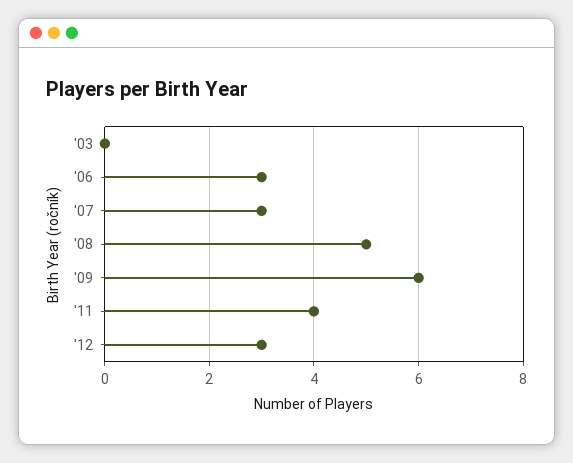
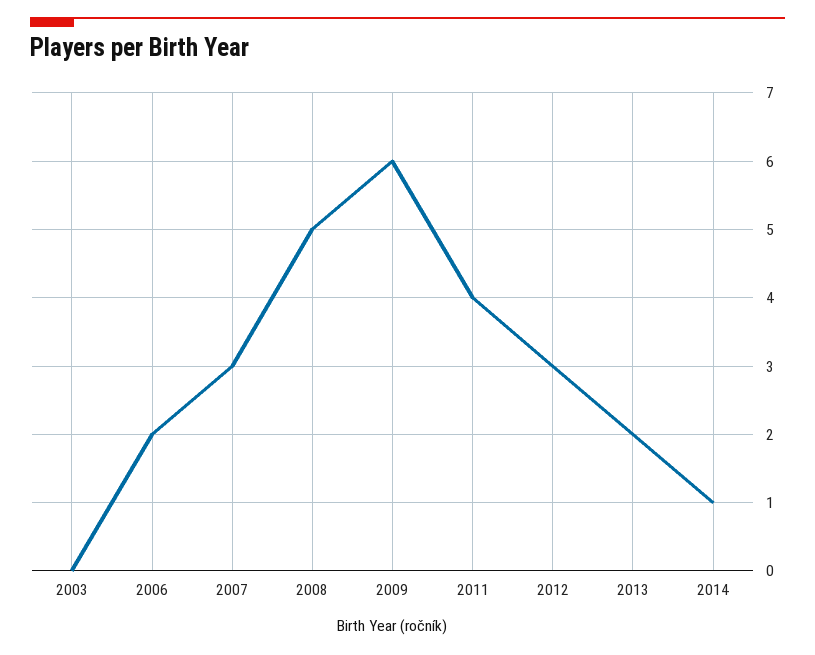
'06: 3 -> 2
2013: none -> 2
2014: none -> 1

